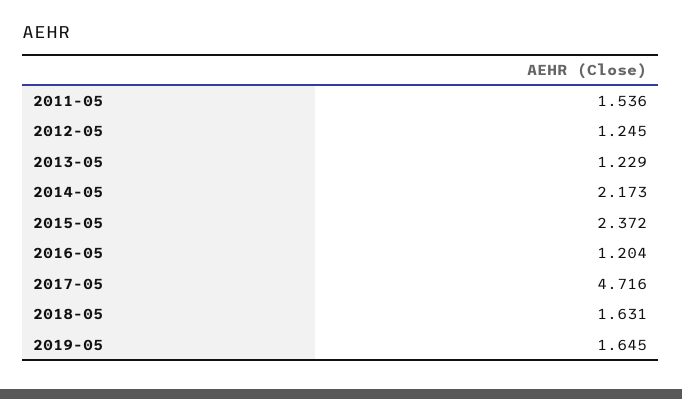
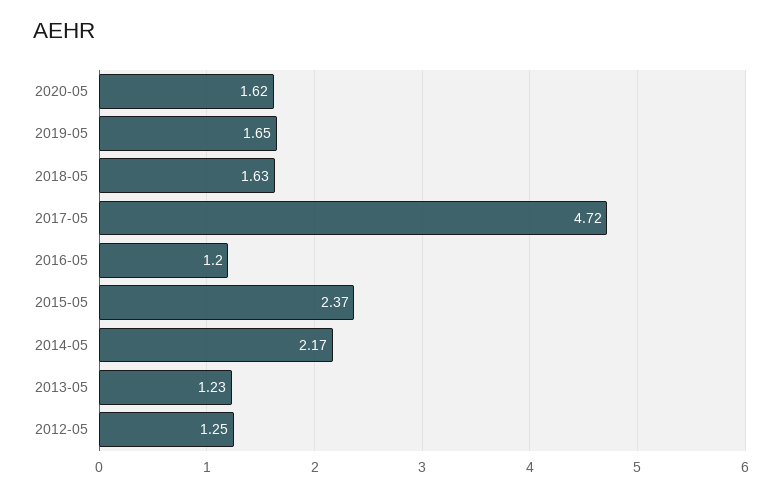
2011-05: 1.536 -> none
2020-05: none -> 1.62

